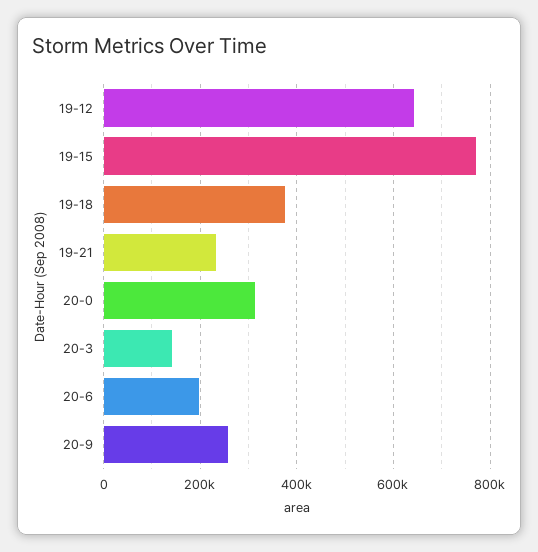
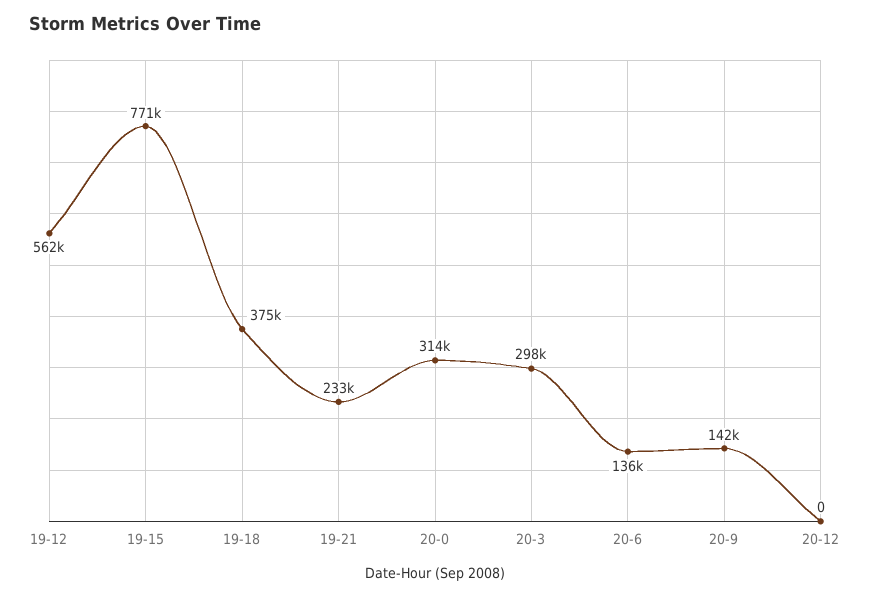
19-12: 640000 -> 562000
20-3: 140000 -> 298000
20-6: 200000 -> 136000
20-9: 260000 -> 142000
20-12: none -> 0

